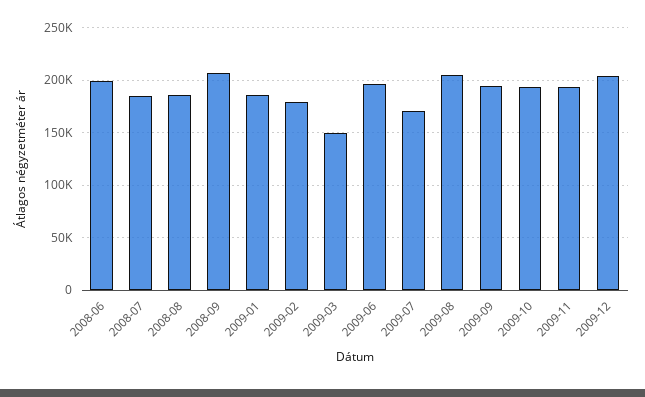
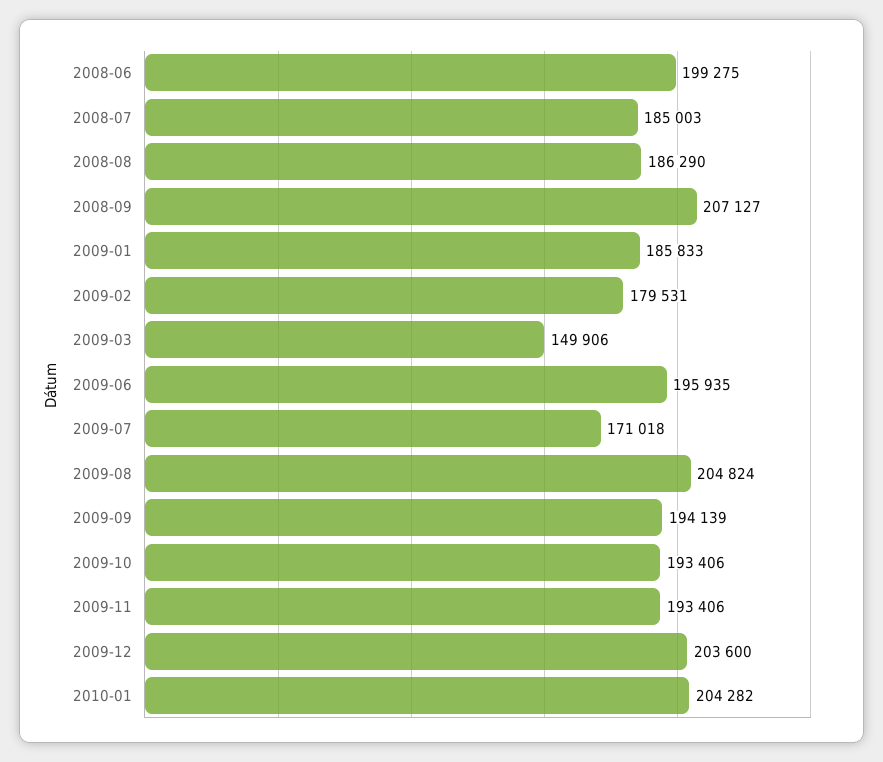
2010-01: none -> 204282

